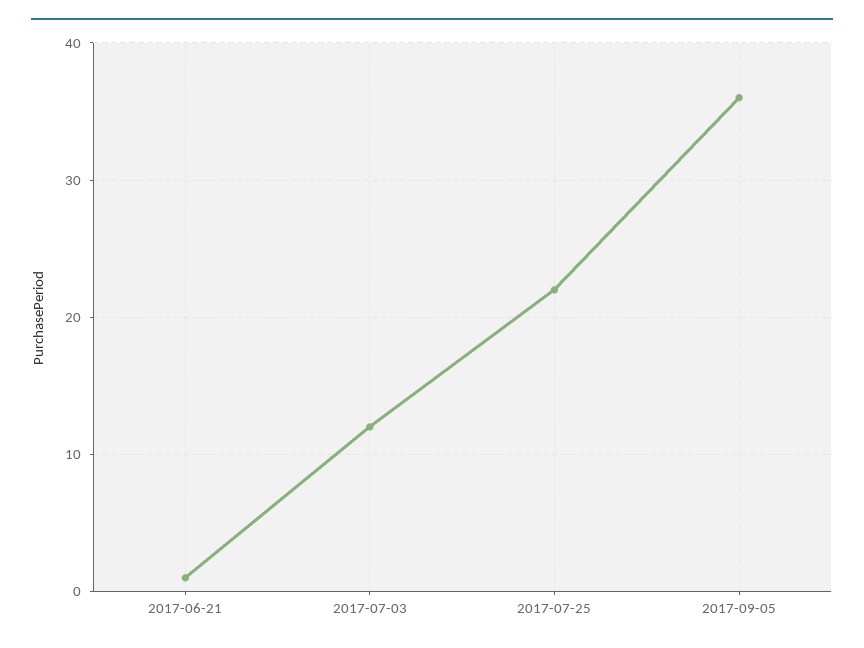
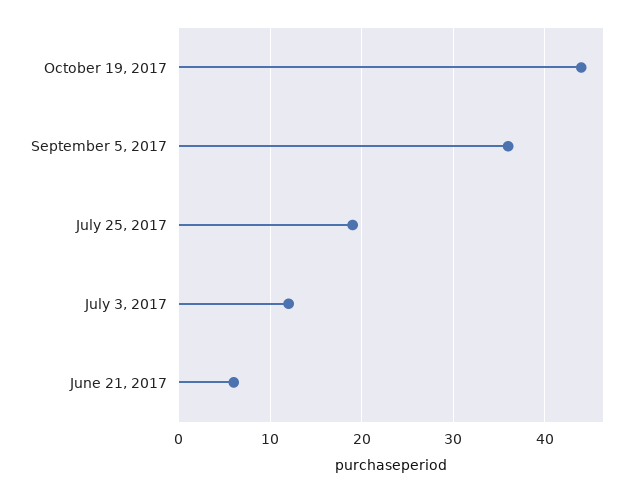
2017-06-21: 1 -> 6
2017-07-25: 22 -> 19
October 19, 2017: none -> 44

